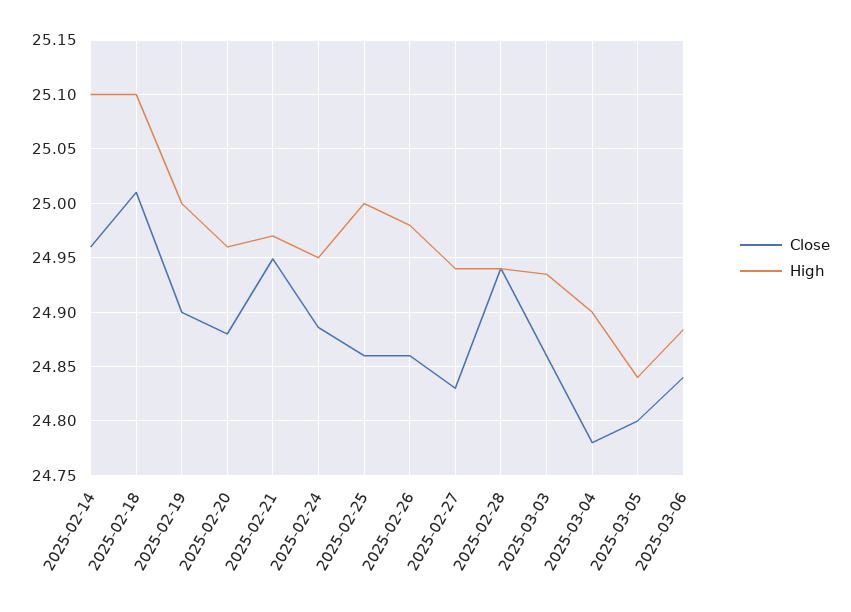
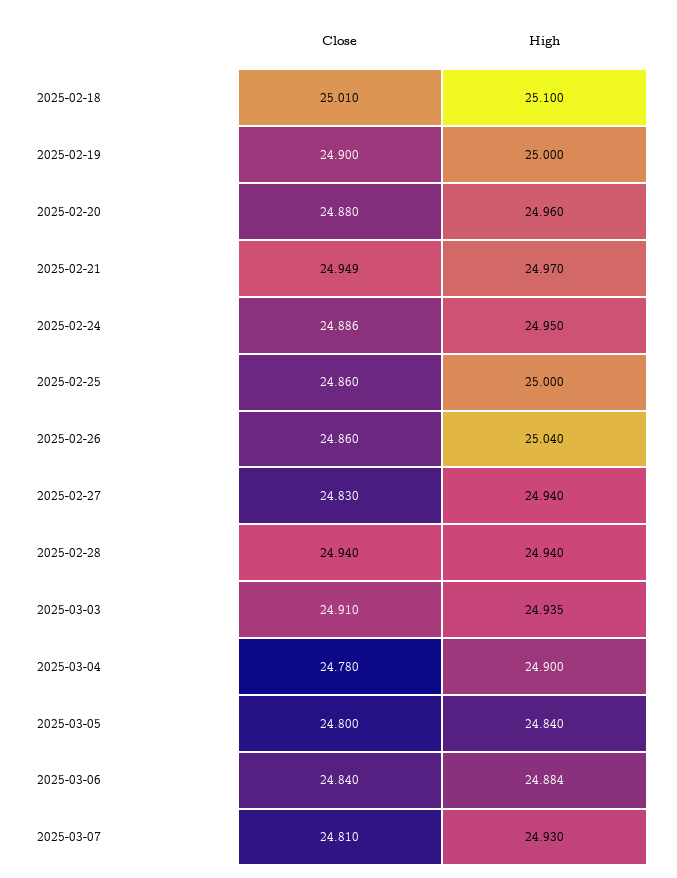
Close, 2025-02-14: 24.96 -> none
High, 2025-02-14: 25.1 -> none
High, 2025-02-26: 24.98 -> 25.04
Close, 2025-03-03: 24.86 -> 24.91
Close, 2025-03-07: none -> 24.81
High, 2025-03-07: none -> 24.93

